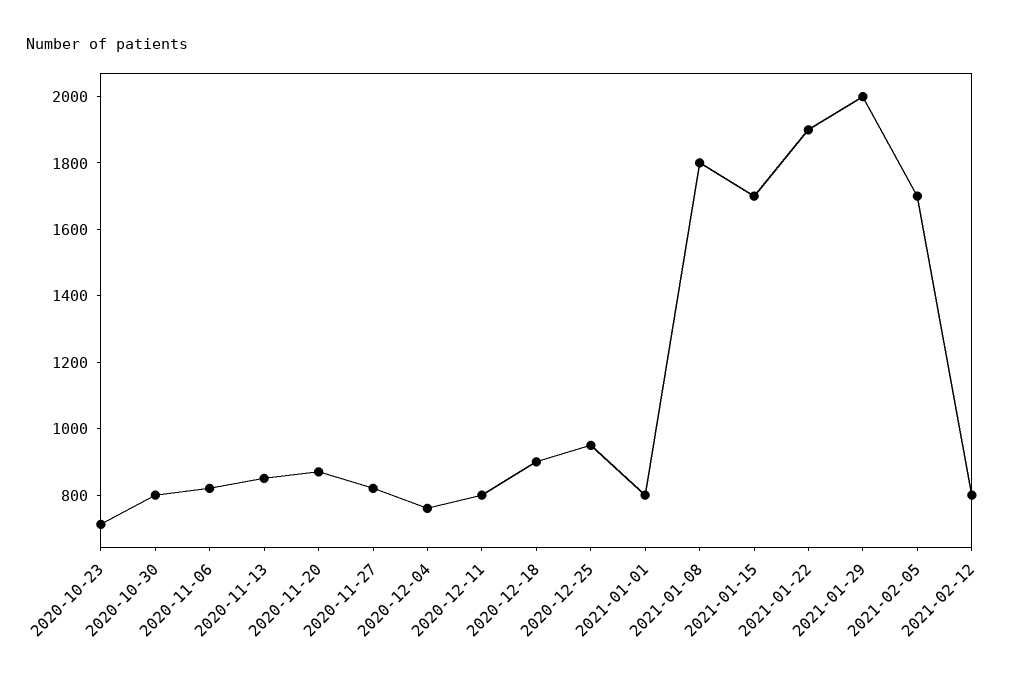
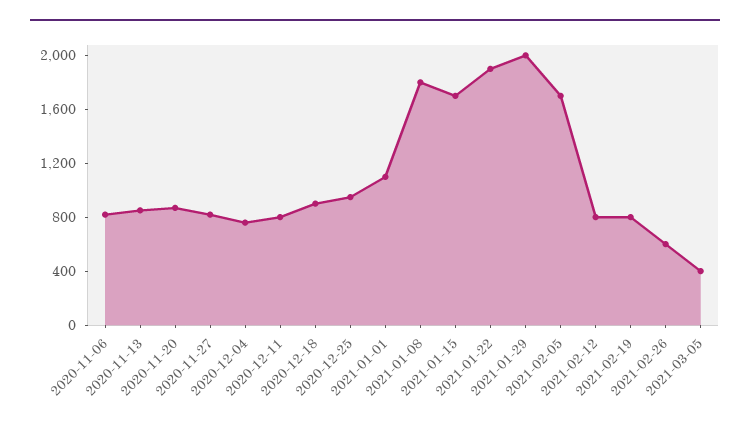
2020-10-23: 700 -> none
2020-10-30: 800 -> none
2021-01-01: 800 -> 1100
2021-02-19: none -> 800
2021-02-26: none -> 600
2021-03-05: none -> 400

